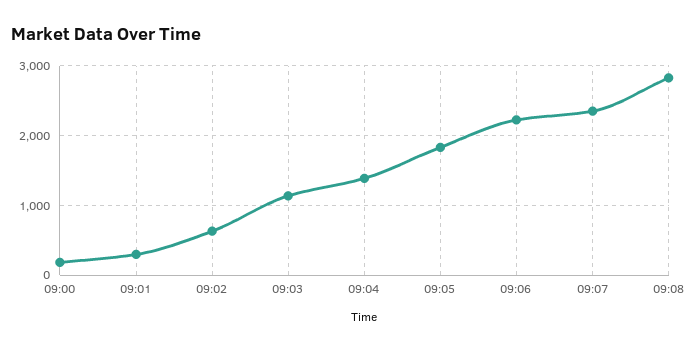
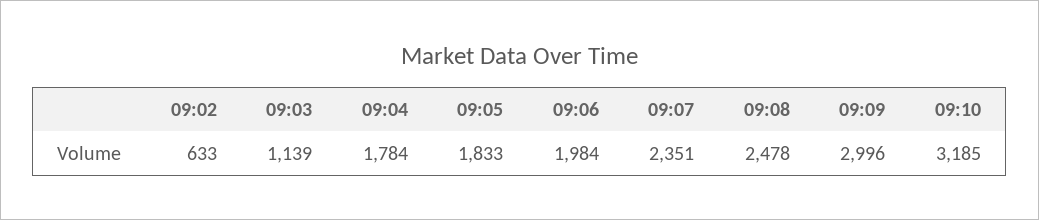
09:00: 200 -> none
09:01: 300 -> none
09:04: 1400 -> 1784
09:06: 2200 -> 1984
09:08: 2800 -> 2478
09:09: none -> 2996
09:10: none -> 3185

